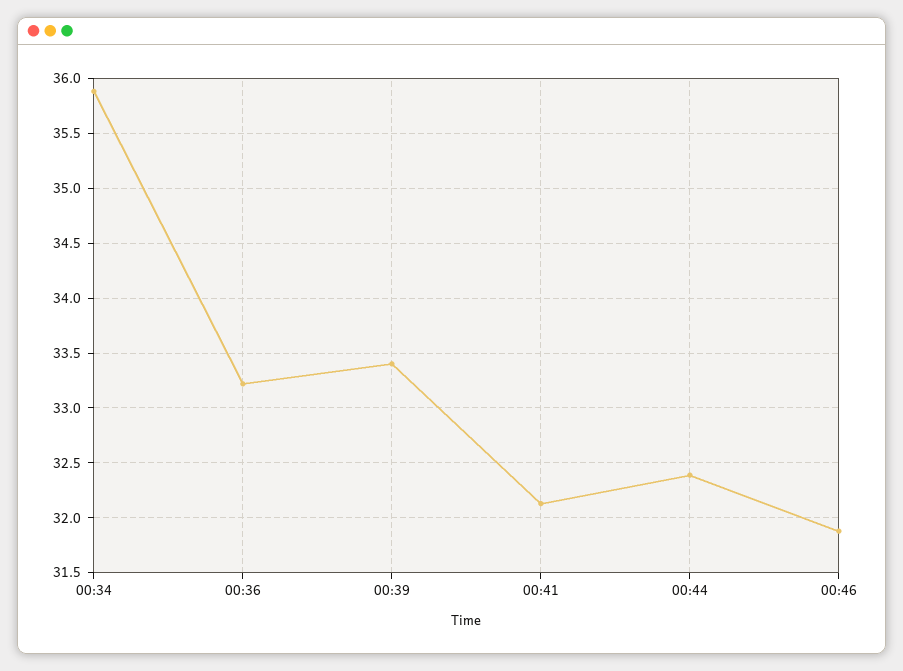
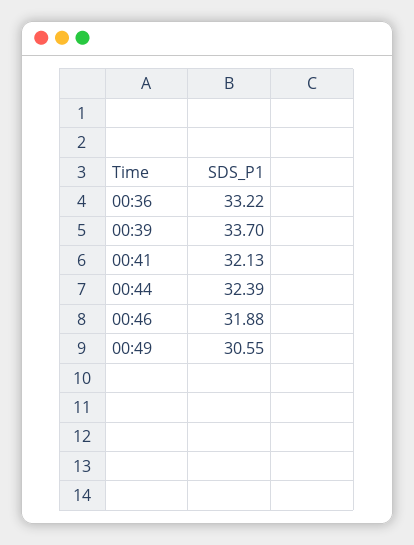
00:34: 35.9 -> none
00:39: 33.4 -> 33.7
00:49: none -> 30.55

